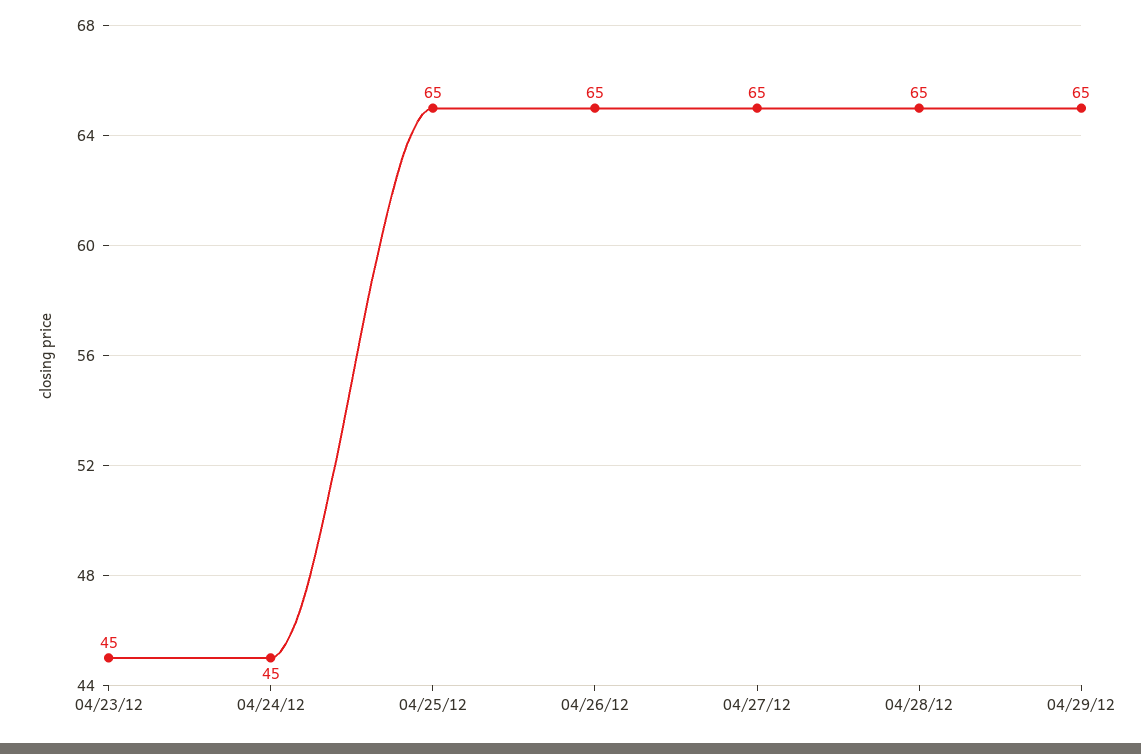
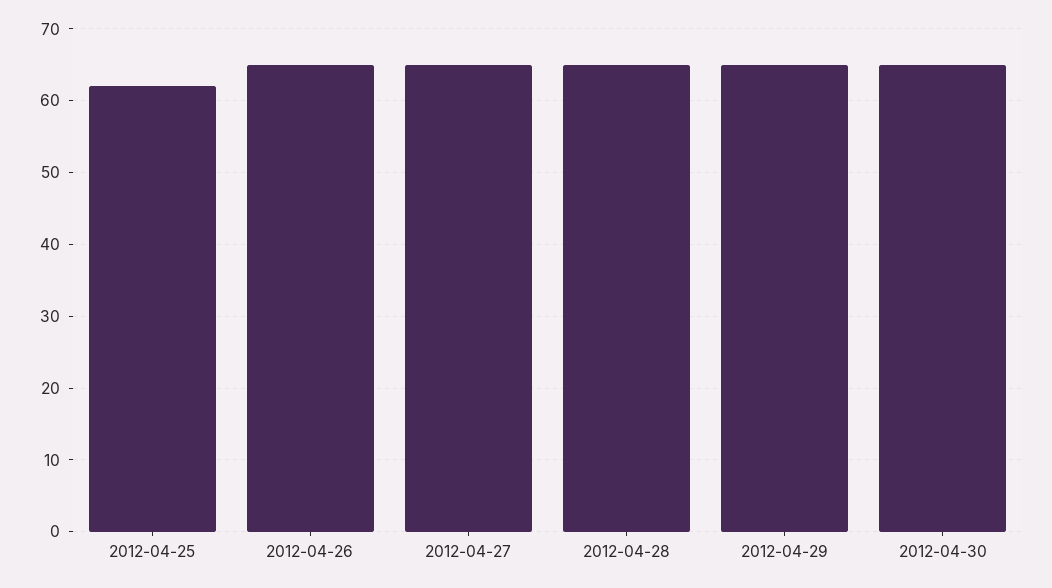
04/23/12: 45 -> none
04/24/12: 45 -> none
04/25/12: 65 -> 62
2012-04-30: none -> 65

